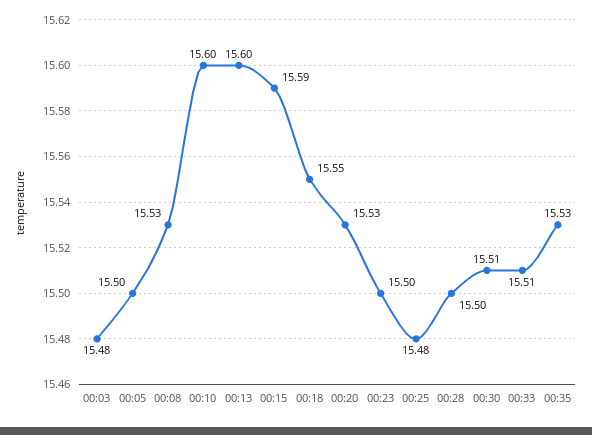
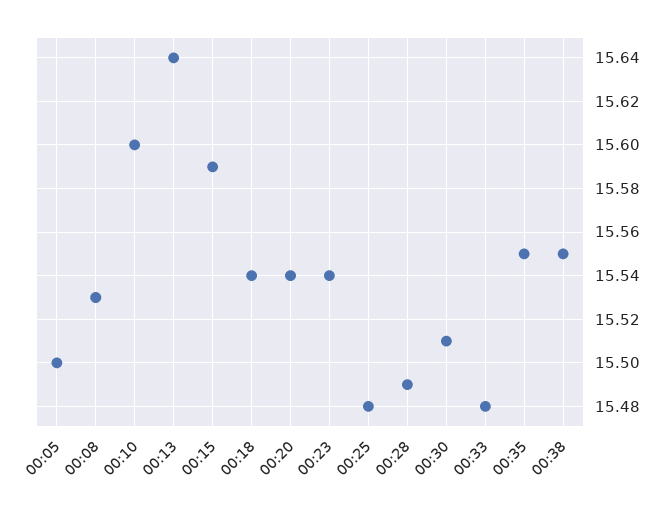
00:03: 15.48 -> none
00:13: 15.6 -> 15.64
00:18: 15.55 -> 15.54
00:20: 15.53 -> 15.54
00:23: 15.5 -> 15.54
00:28: 15.5 -> 15.49
00:33: 15.51 -> 15.48
00:35: 15.53 -> 15.55
00:38: none -> 15.55

